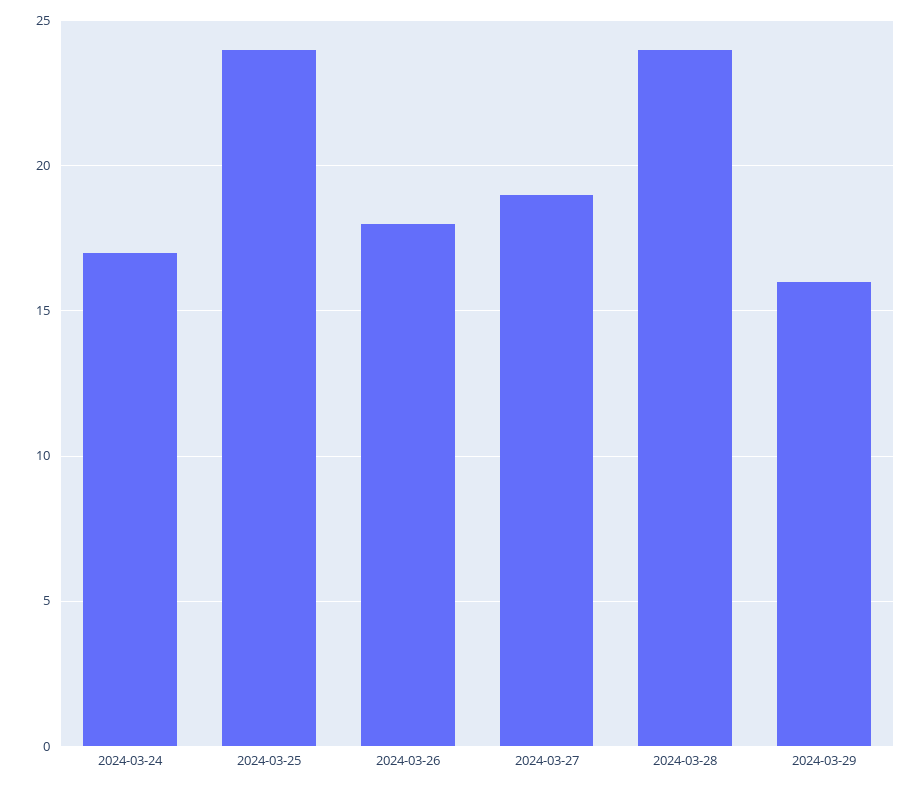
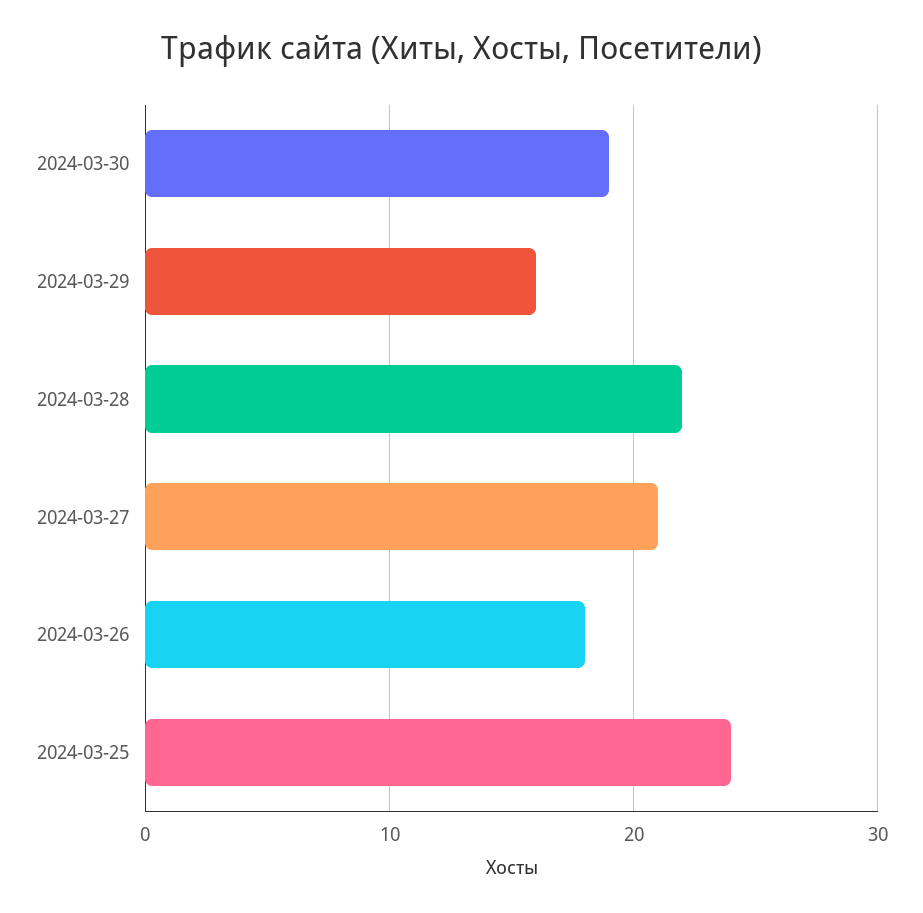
2024-03-24: 17 -> none
2024-03-27: 19 -> 21
2024-03-28: 24 -> 22
2024-03-30: none -> 19

